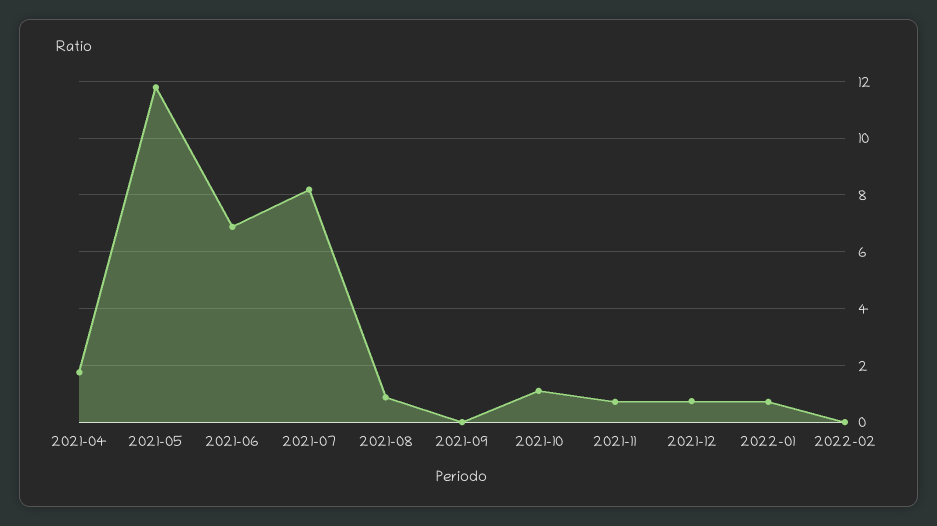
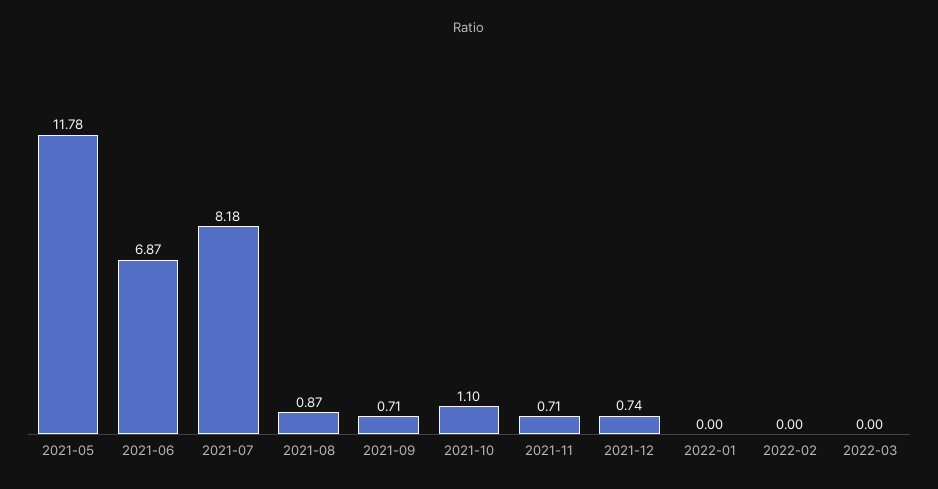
2021-04: 1.75 -> none
2021-09: 0 -> 0.71
2022-01: 0.75 -> 0
2022-03: none -> 0

